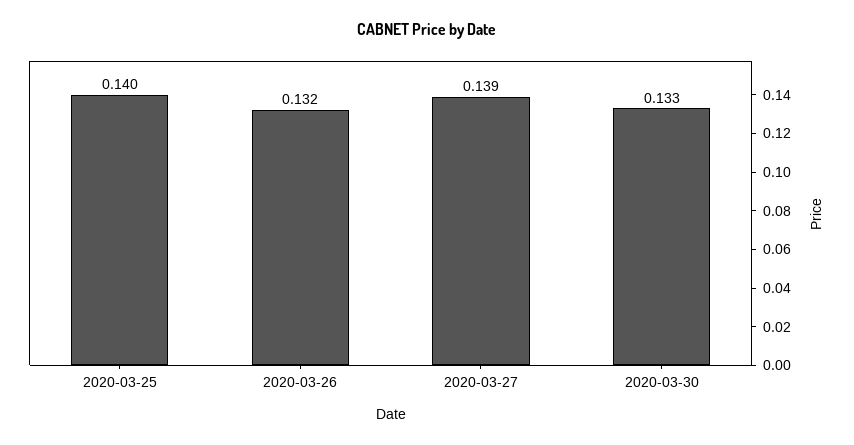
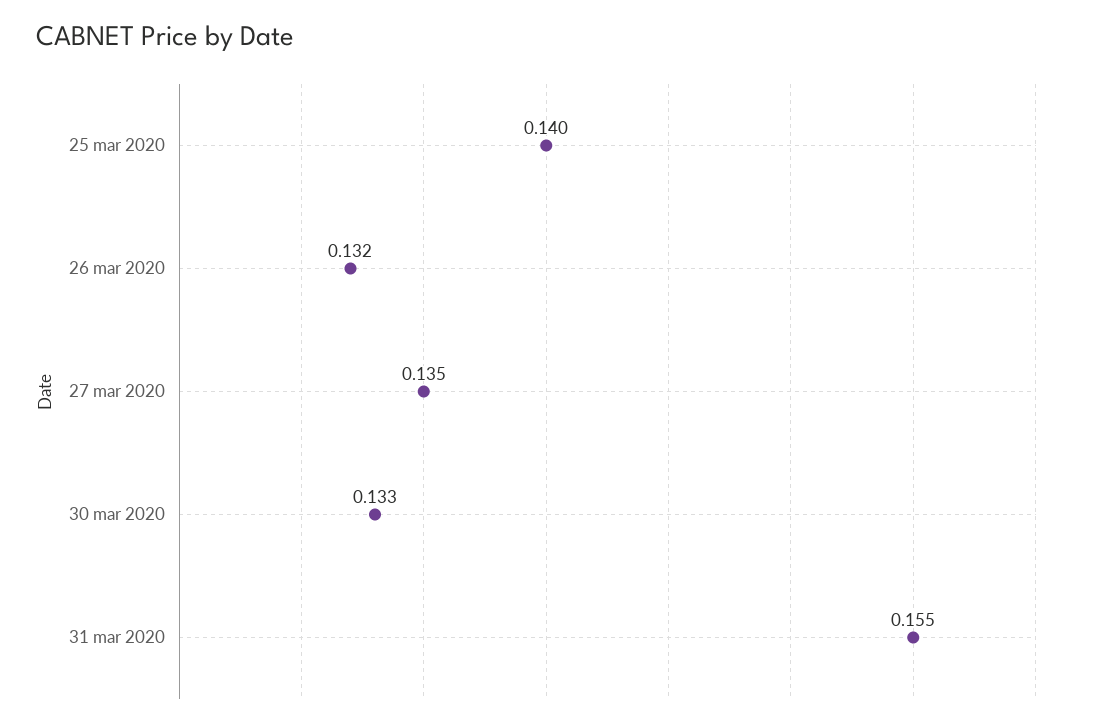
2020-03-27: 0.139 -> 0.135
31 mar 2020: none -> 0.155

